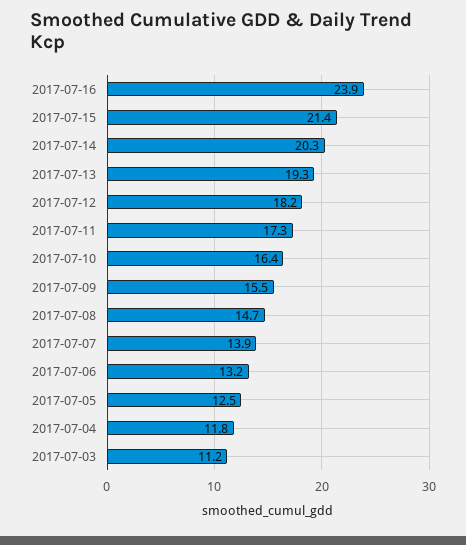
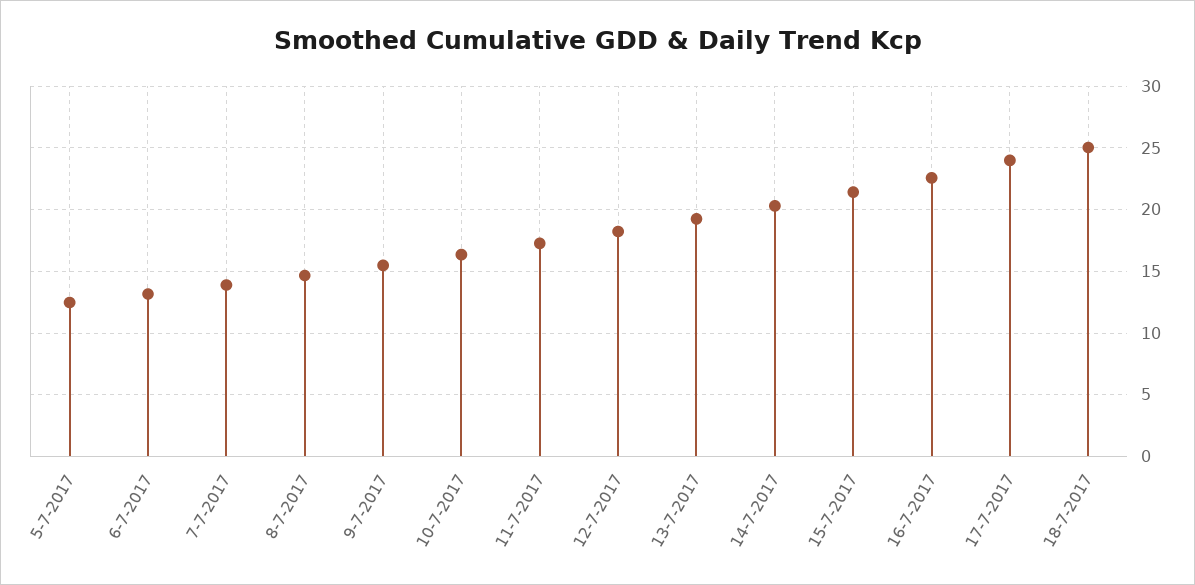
2017-07-16: 23.9 -> 22.5
2017-07-04: 11.8 -> none
2017-07-03: 11.2 -> none
17-7-2017: none -> 24
18-7-2017: none -> 25

